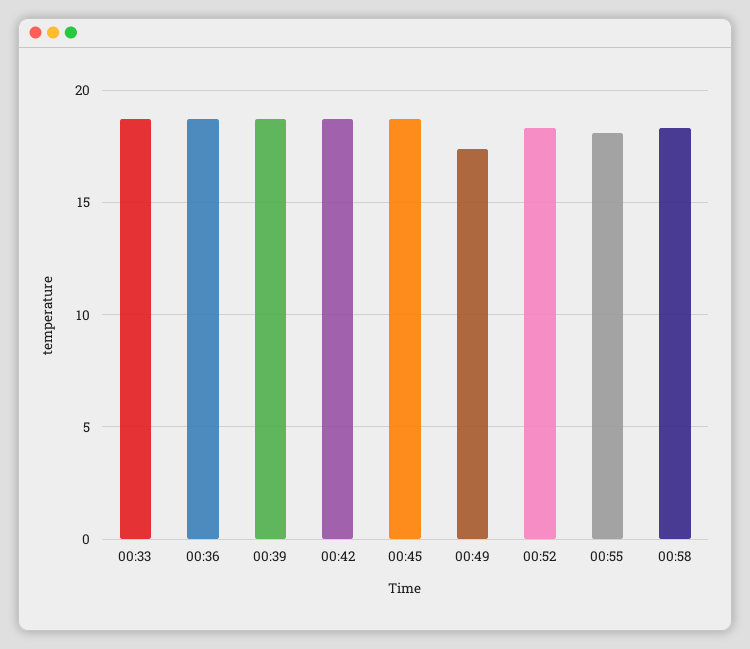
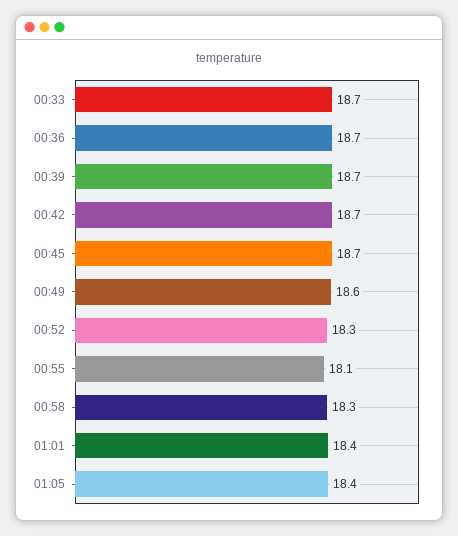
00:49: 17.5 -> 18.6
01:01: none -> 18.4
01:05: none -> 18.4

